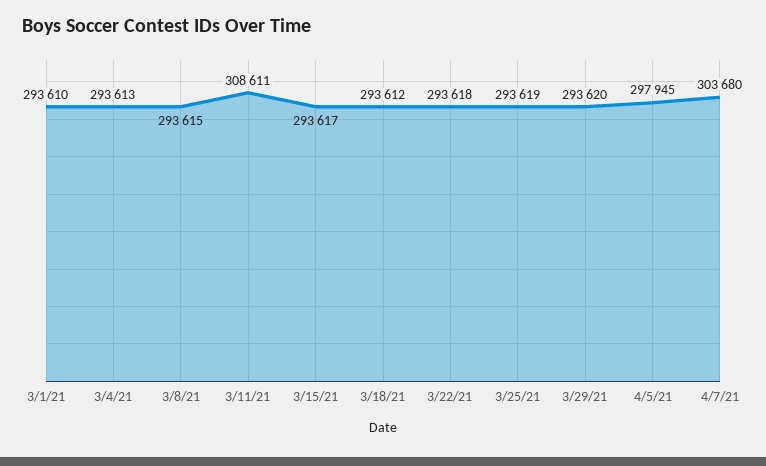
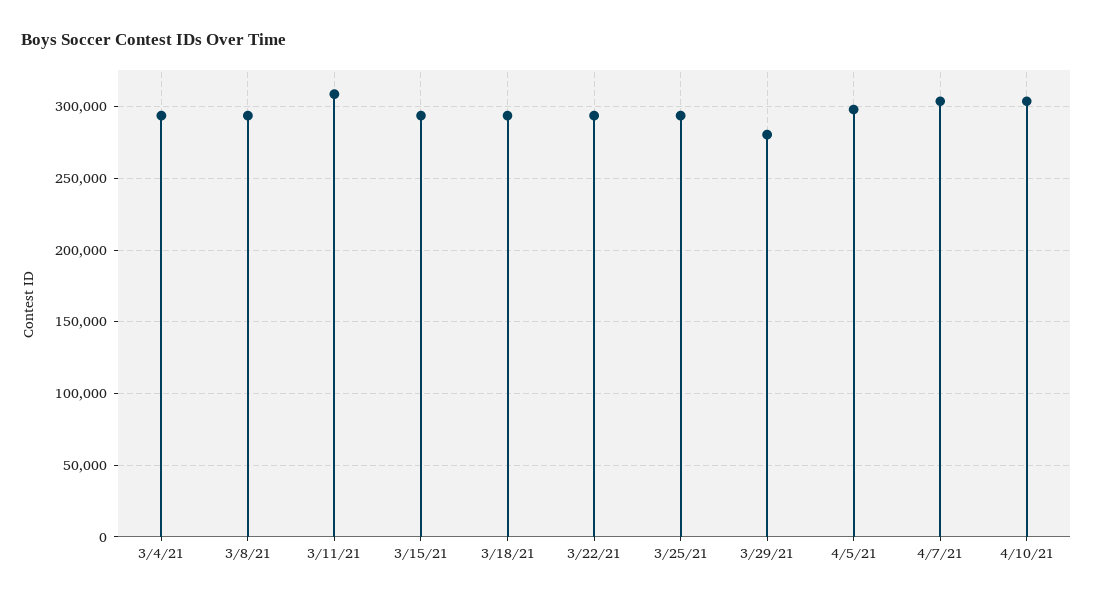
3/1/21: 293610 -> none
3/29/21: 293620 -> 280000
4/10/21: none -> 305000

